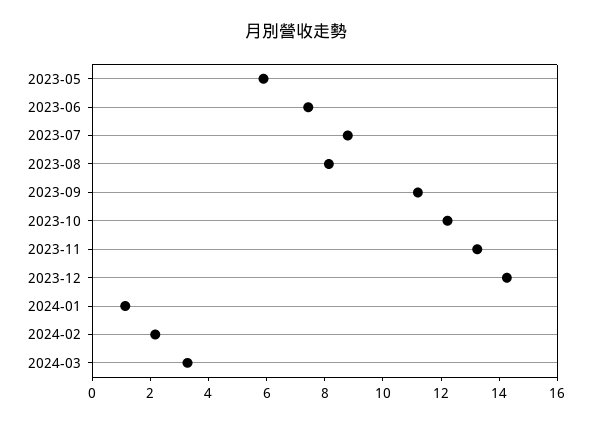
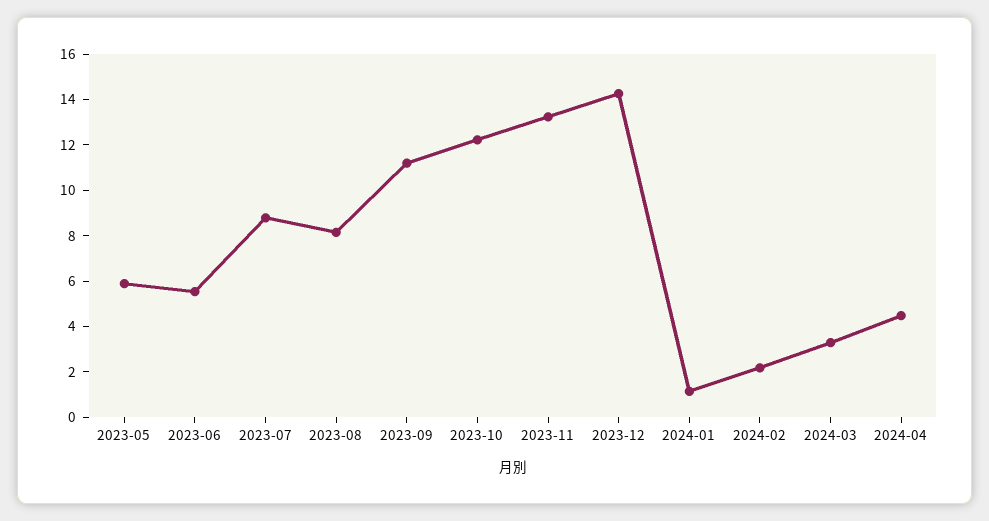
2023-06: 7.5 -> 5.5
2024-04: none -> 4.5

